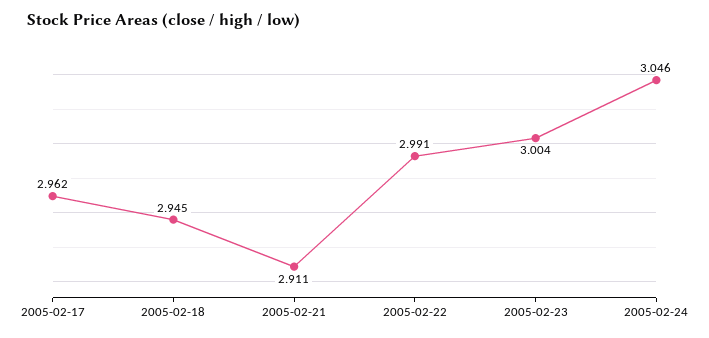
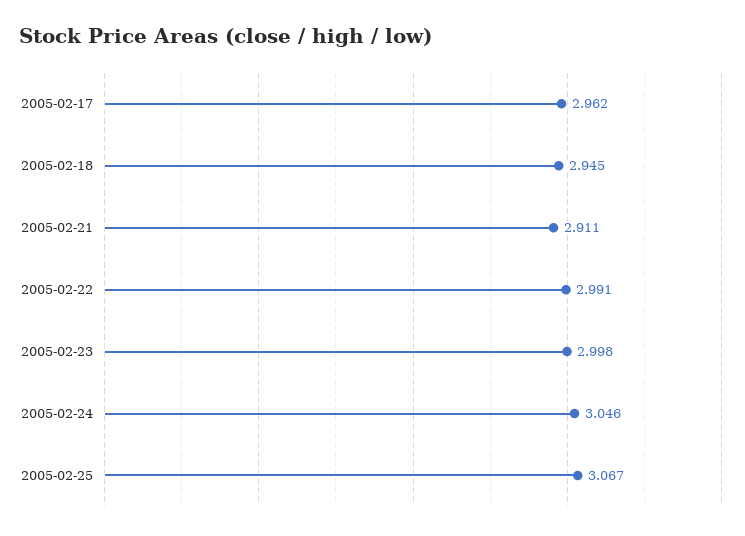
2005-02-23: 3.004 -> 2.998
2005-02-25: none -> 3.067

